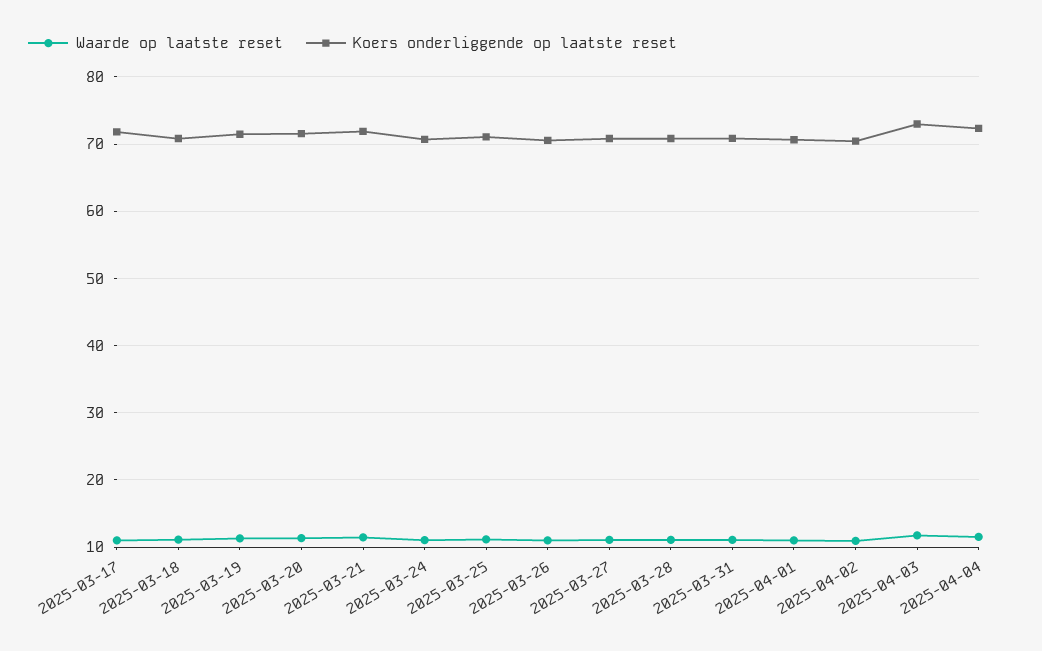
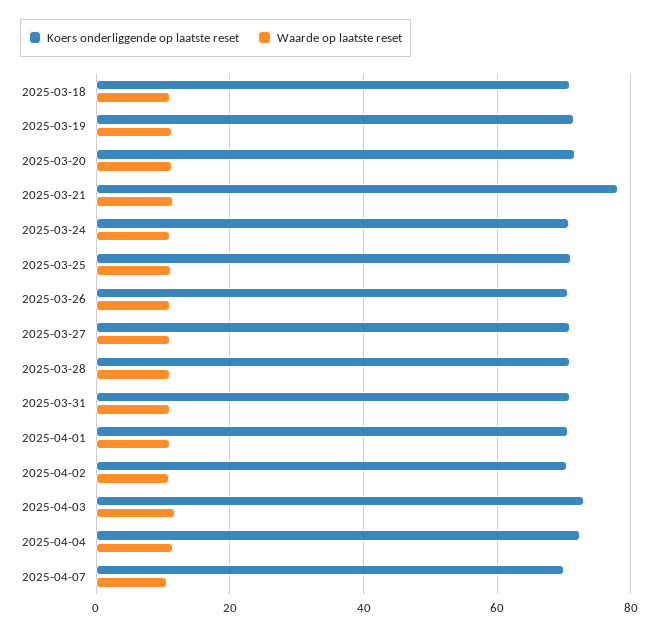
Waarde op laatste reset, 2025-03-17: 11 -> none
Koers onderliggende op laatste reset, 2025-03-17: 72 -> none
Koers onderliggende op laatste reset, 2025-03-21: 72 -> 78
Koers onderliggende op laatste reset, 2025-04-07: none -> 70
Waarde op laatste reset, 2025-04-07: none -> 10

